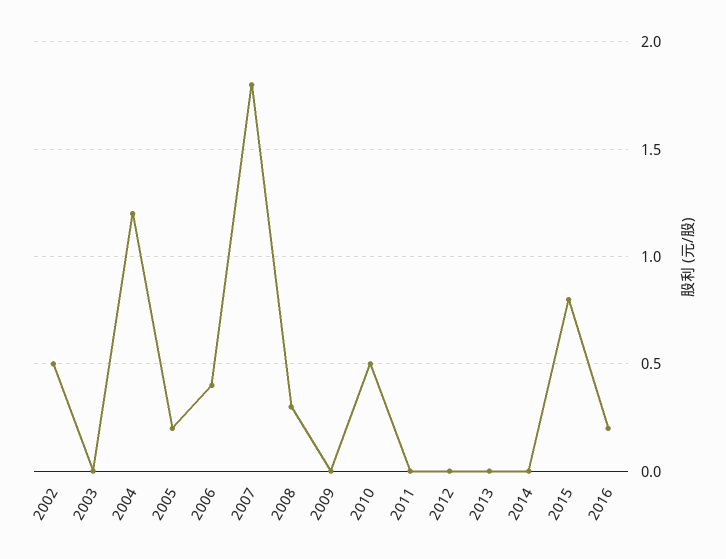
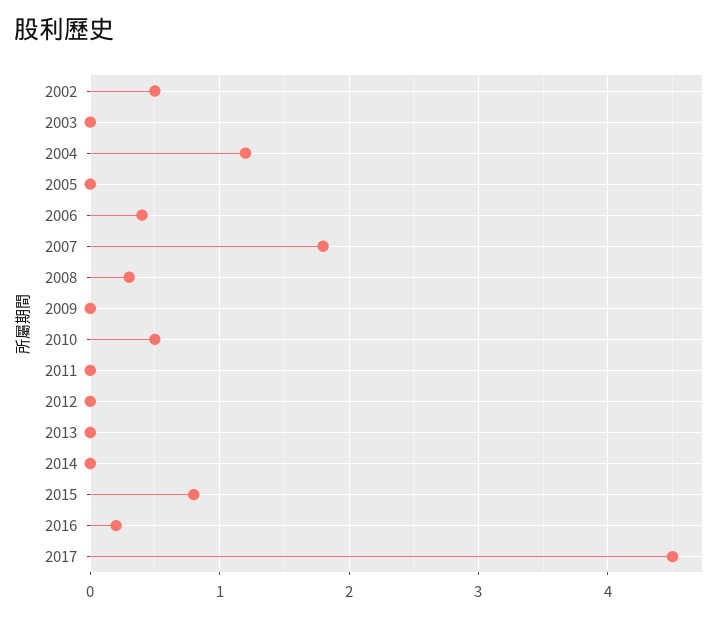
2005: 0.2 -> 0
2017: none -> 4.5

